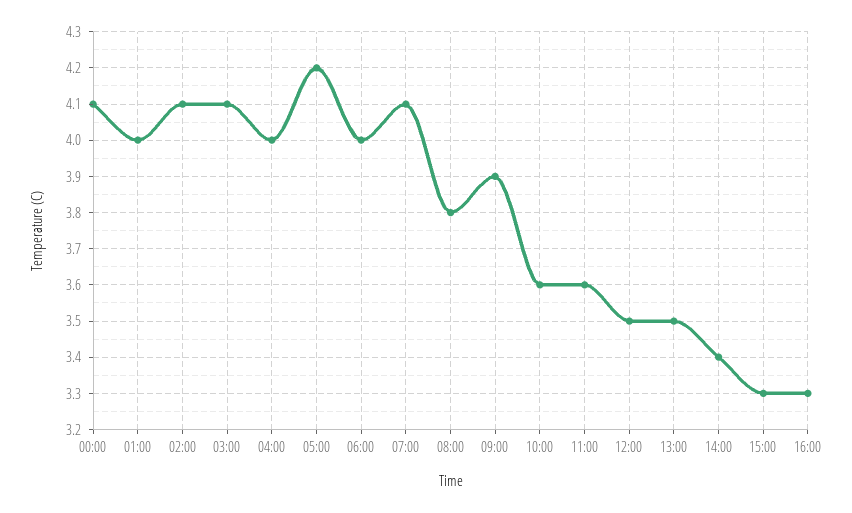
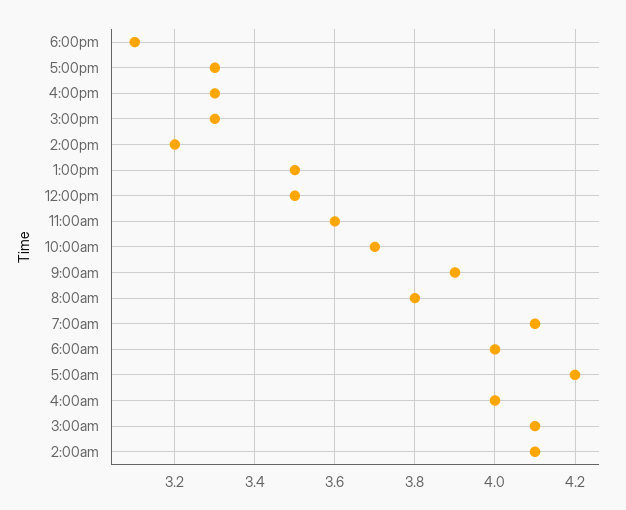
00:00: 4.1 -> none
01:00: 4 -> none
10:00: 3.6 -> 3.7
14:00: 3.4 -> 3.2
6:00pm: none -> 3.1
5:00pm: none -> 3.3

